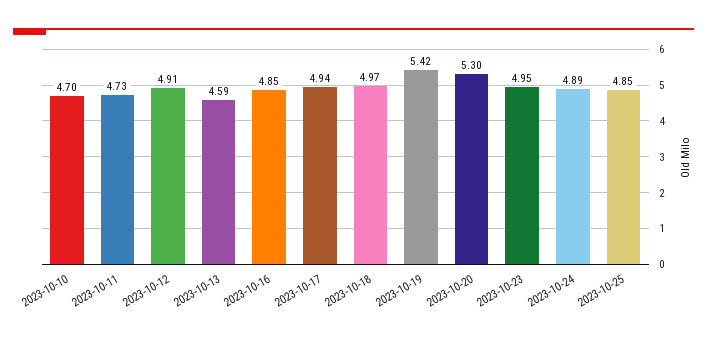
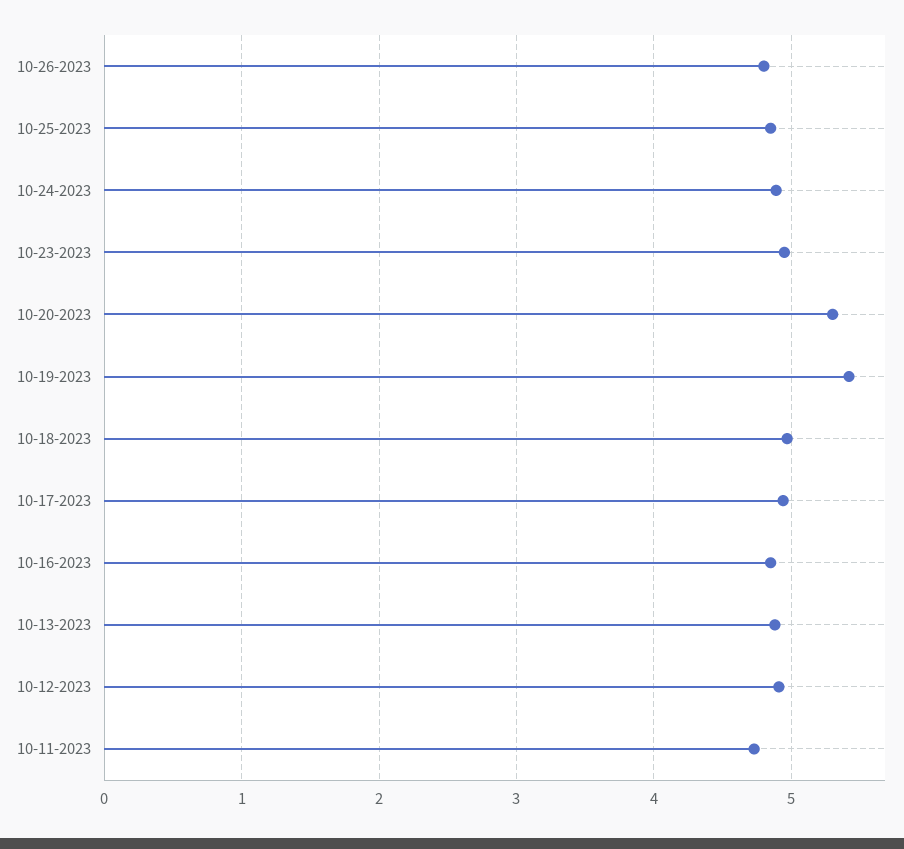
2023-10-10: 4.7 -> none
2023-10-13: 4.59 -> 4.9
10-26-2023: none -> 4.8

